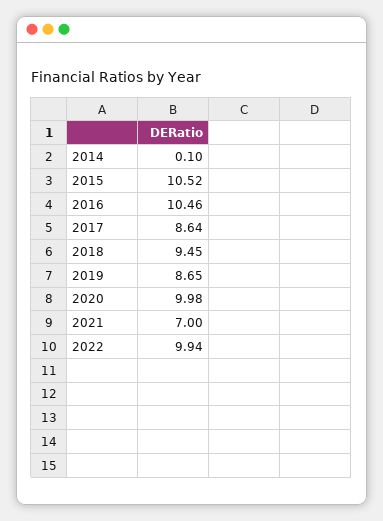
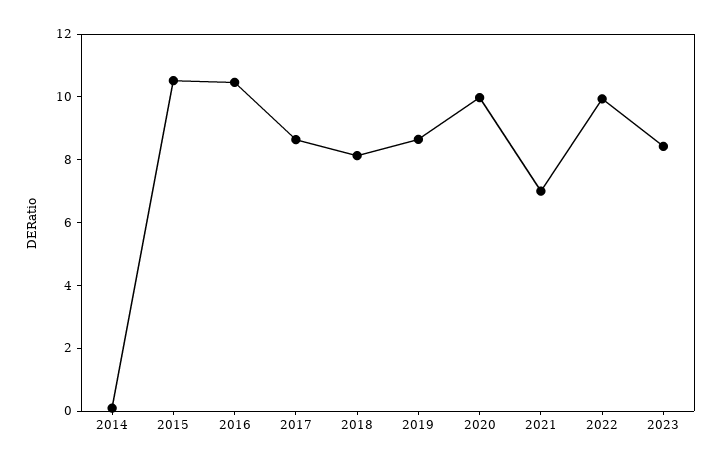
2018: 9.45 -> 8
2023: none -> 8.5

